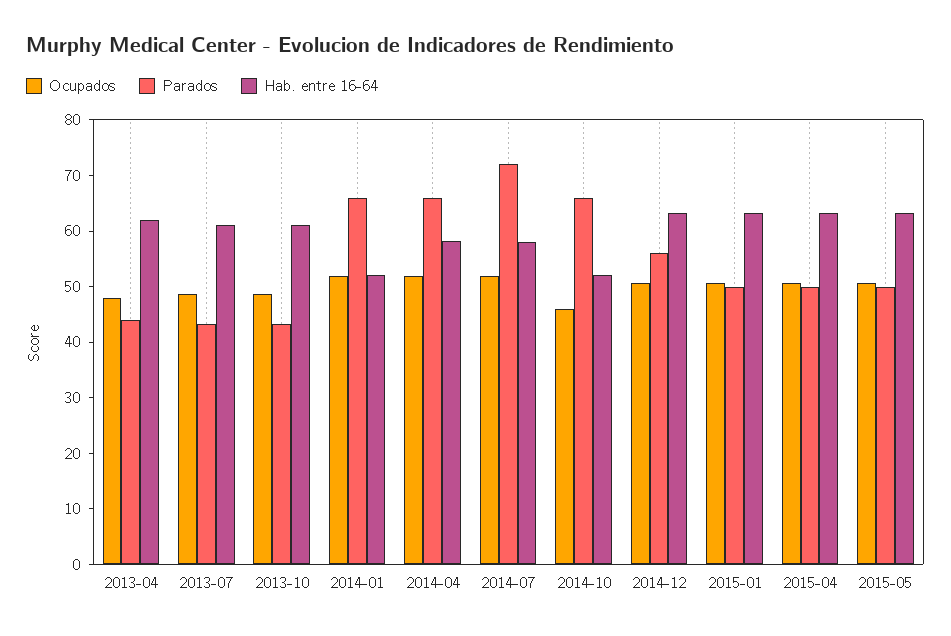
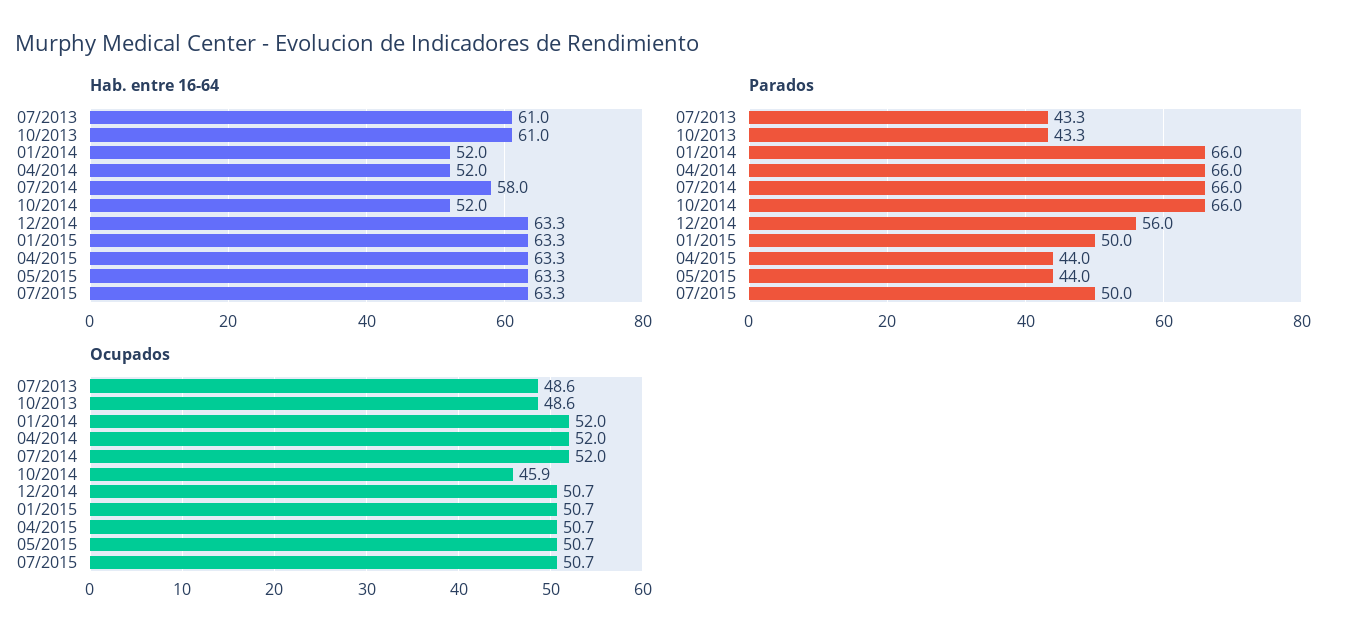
Ocupados, 2013-04: 48 -> none
Parados, 2013-04: 44 -> none
Hab. entre 16-64, 2013-04: 62 -> none
Hab. entre 16-64, 2014-04: 58 -> 52
Parados, 2014-07: 72 -> 66
Parados, 2015-04: 50 -> 44
Parados, 2015-05: 50 -> 44
Hab. entre 16-64, 07/2015: none -> 63.3
Parados, 07/2015: none -> 50
Ocupados, 07/2015: none -> 50.7

